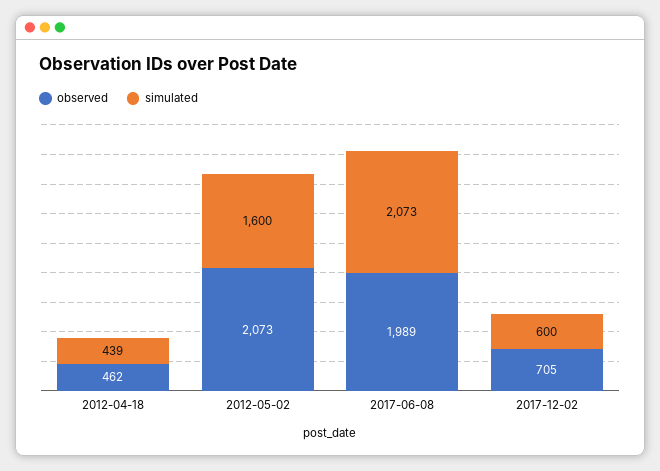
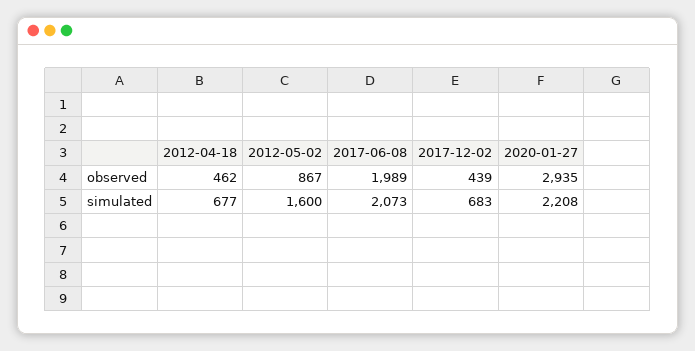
simulated, 2012-04-18: 439 -> 677
observed, 2012-05-02: 2073 -> 867
observed, 2017-12-02: 705 -> 439
simulated, 2017-12-02: 600 -> 683
observed, 2020-01-27: none -> 2935
simulated, 2020-01-27: none -> 2208

